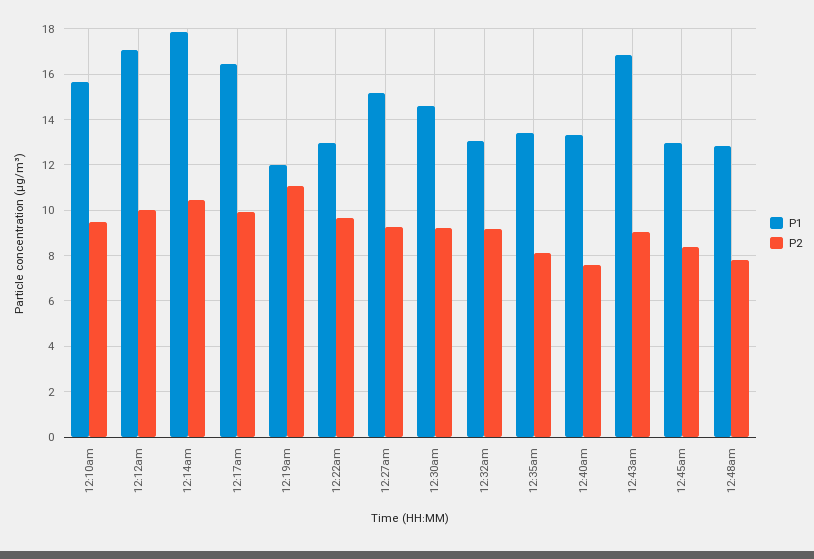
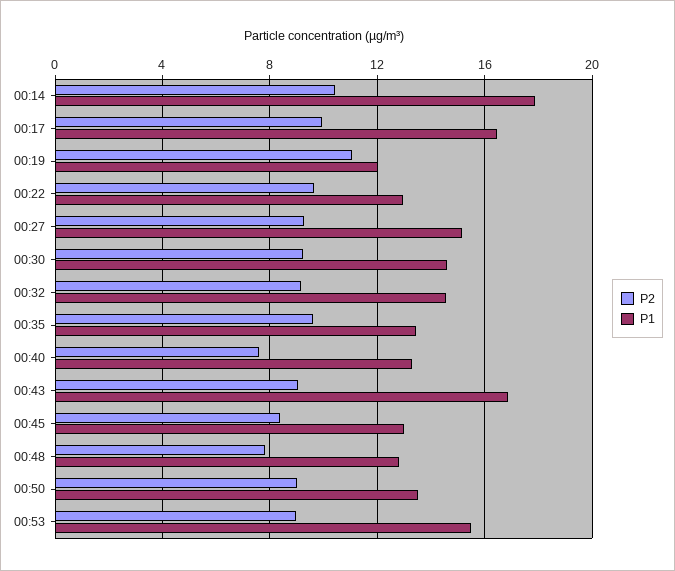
P1, 12:10am: 15.5 -> none
P2, 12:10am: 9.5 -> none
P1, 12:12am: 17 -> none
P2, 12:12am: 10 -> none
P1, 12:32am: 13 -> 14.5
P2, 12:35am: 8 -> 9.5
P2, 00:50: none -> 9
P1, 00:50: none -> 13.5
P2, 00:53: none -> 9
P1, 00:53: none -> 15.5

